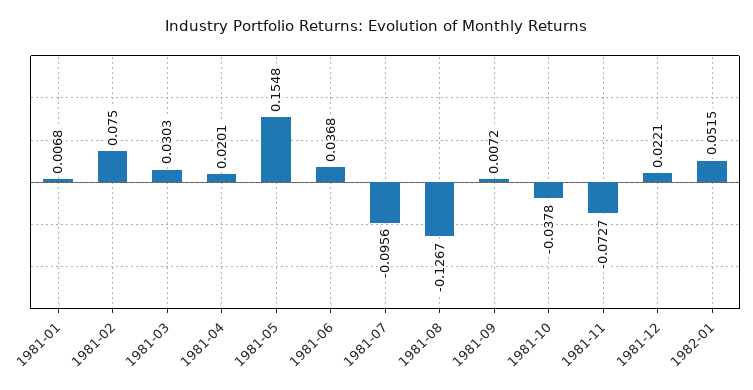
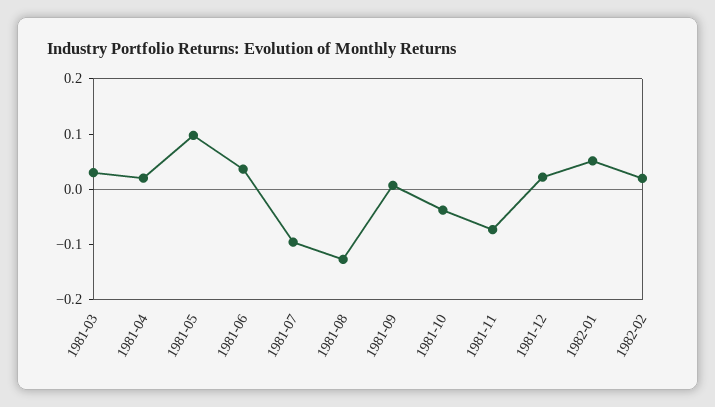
1981-01: 0.0068 -> none
1981-02: 0.075 -> none
1981-05: 0.1548 -> 0.1
1982-02: none -> 0.02

